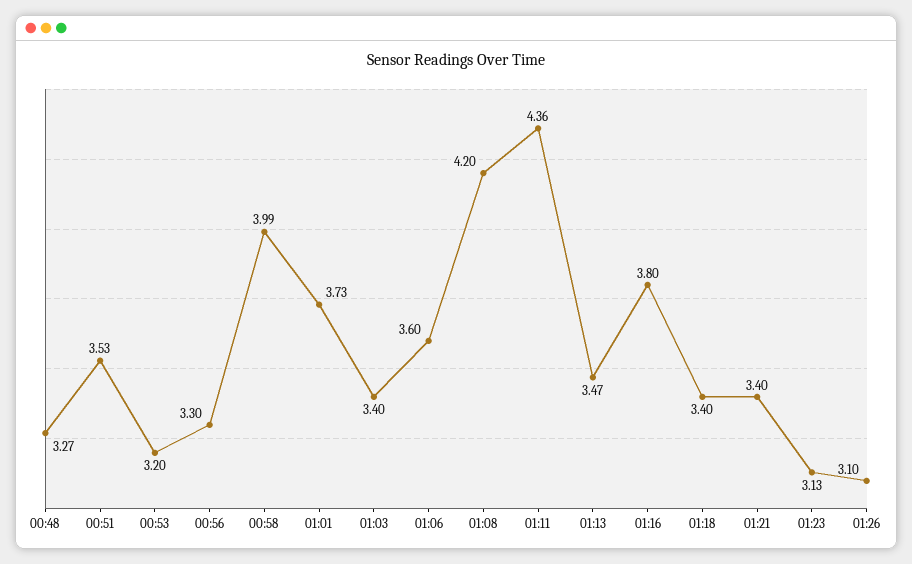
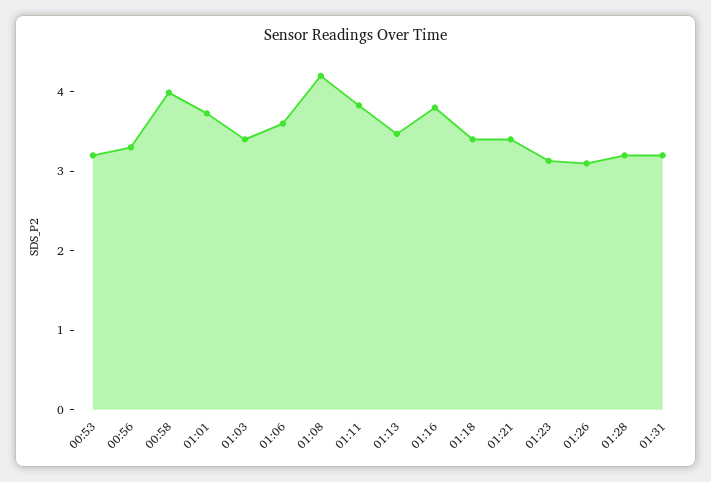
00:48: 3.27 -> none
00:51: 3.53 -> none
01:11: 4.36 -> 3.8
01:28: none -> 3.2
01:31: none -> 3.2

